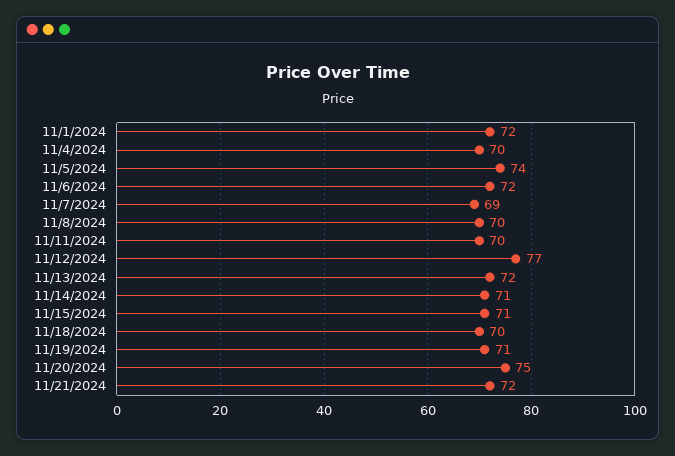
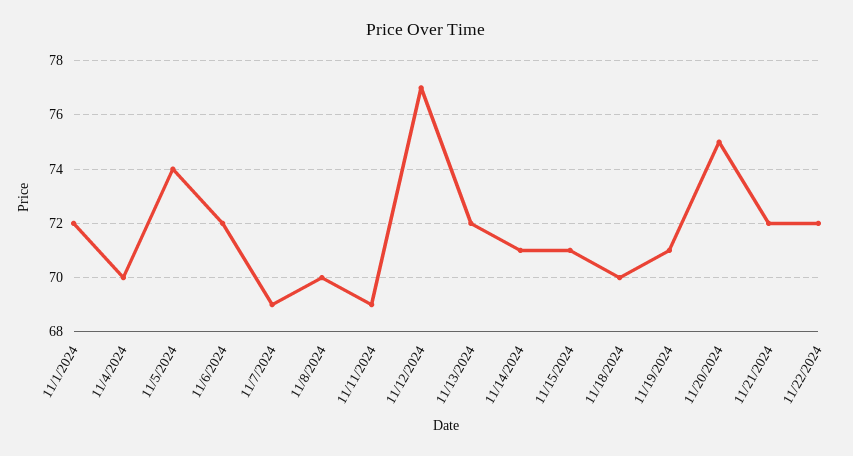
11/11/2024: 70 -> 69
11/22/2024: none -> 72

